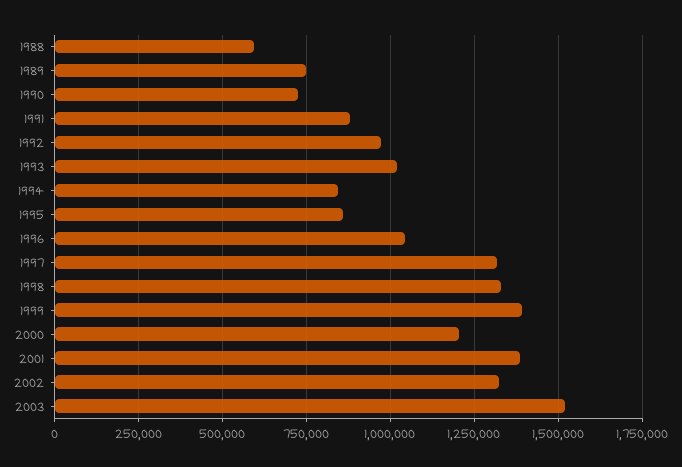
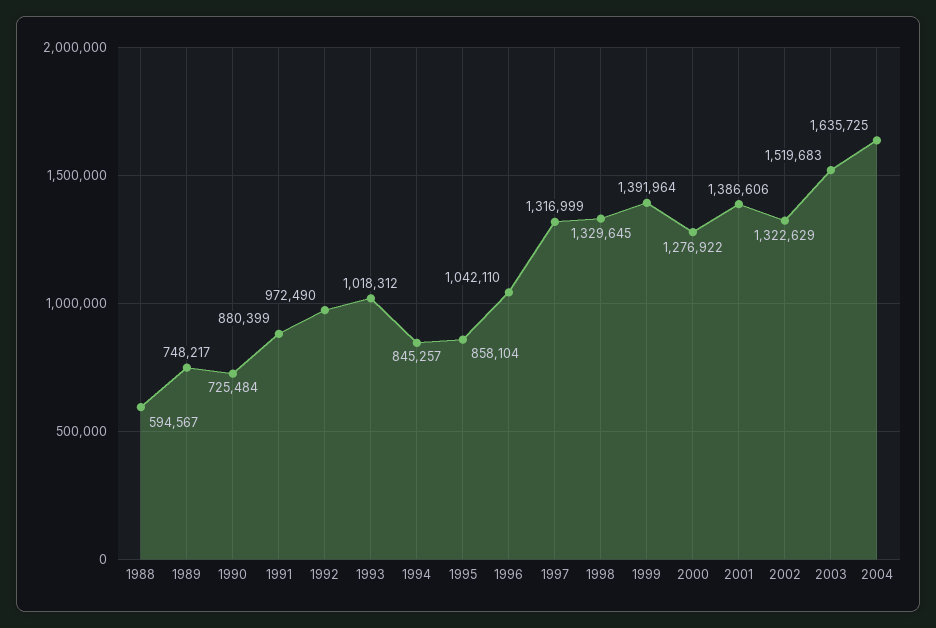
2000: 1200000 -> 1276922
2004: none -> 1635725

